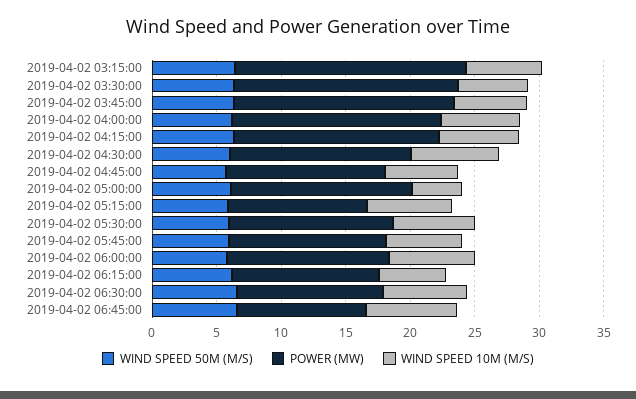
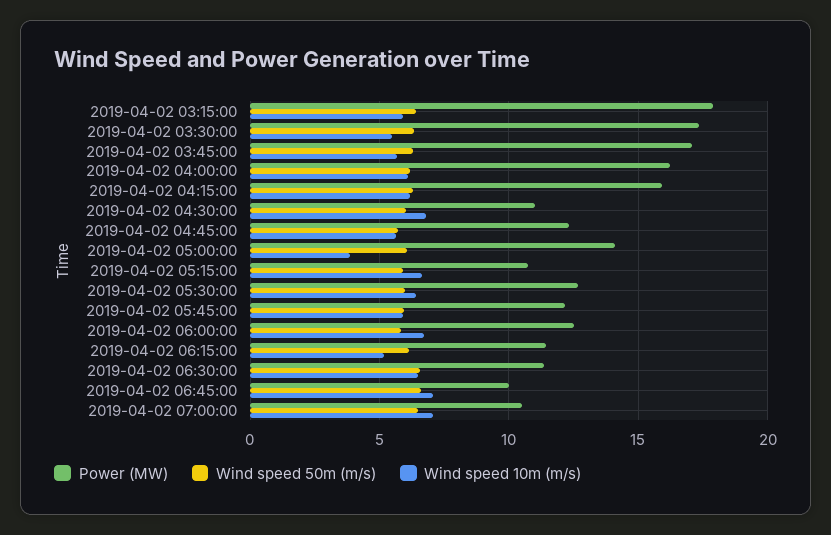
POWER (MW), 2019-04-02 04:30:00: 14 -> 11
POWER (MW), 2019-04-02 07:00:00: none -> 10.5
WIND SPEED 50M (M/S), 2019-04-02 07:00:00: none -> 6.5
WIND SPEED 10M (M/S), 2019-04-02 07:00:00: none -> 7

